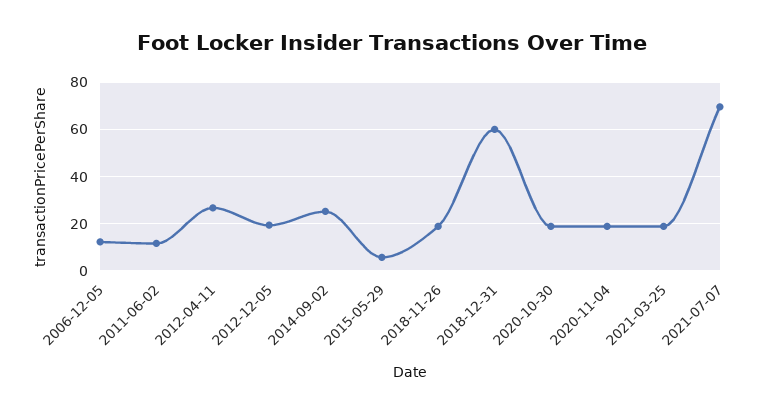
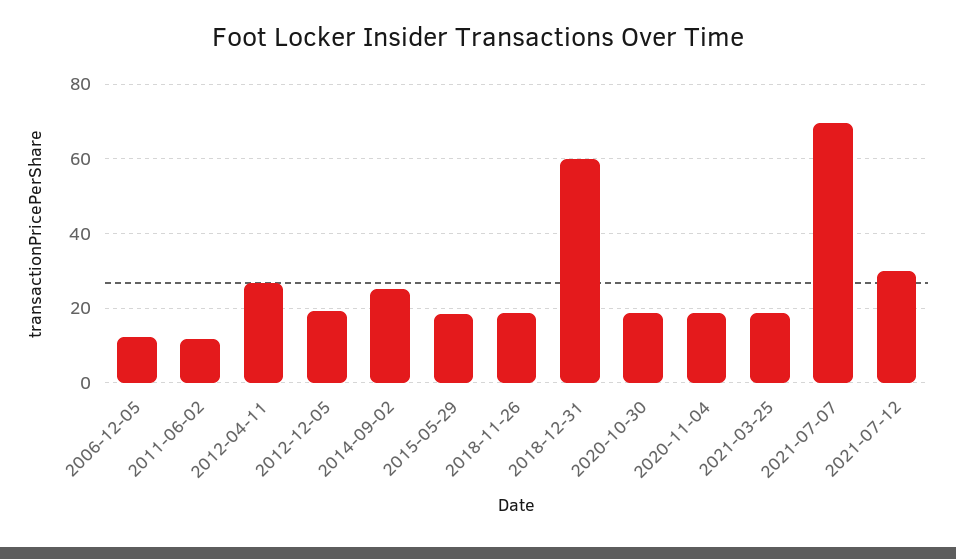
2015-05-29: 5 -> 18
2021-07-12: none -> 30

